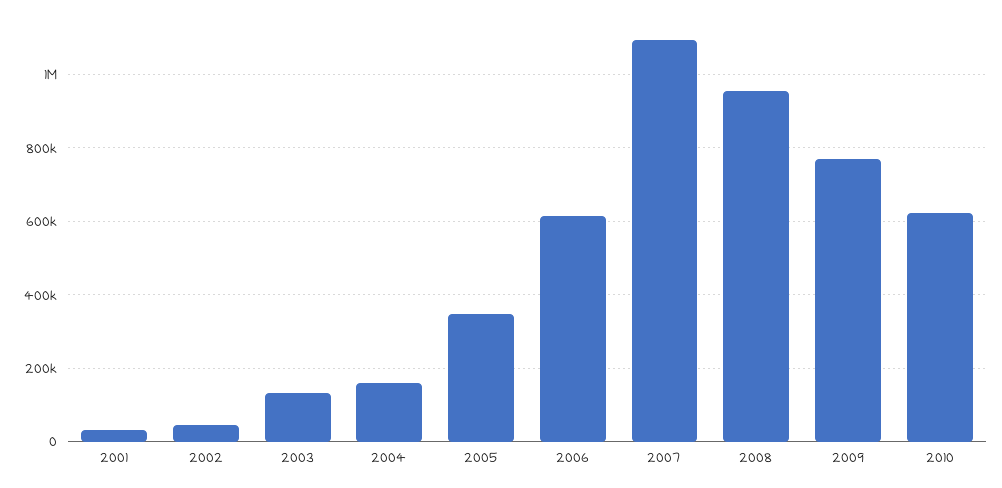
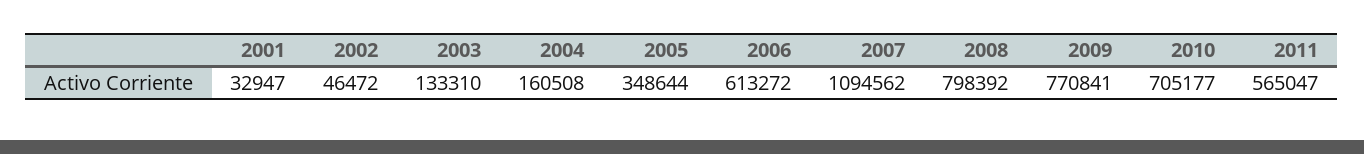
2008: 960000 -> 798392
2010: 620000 -> 705177
2011: none -> 565047

